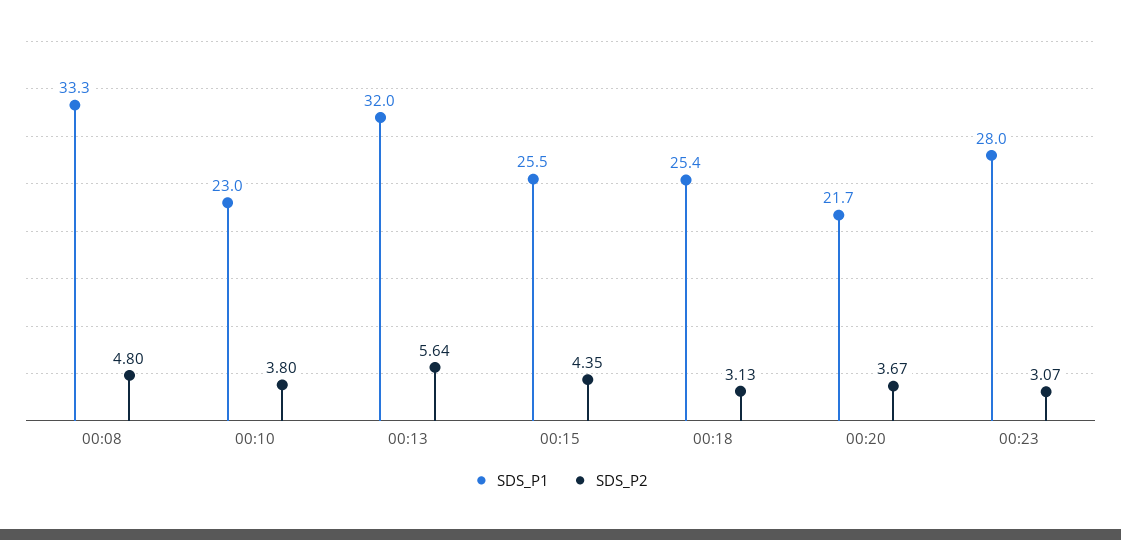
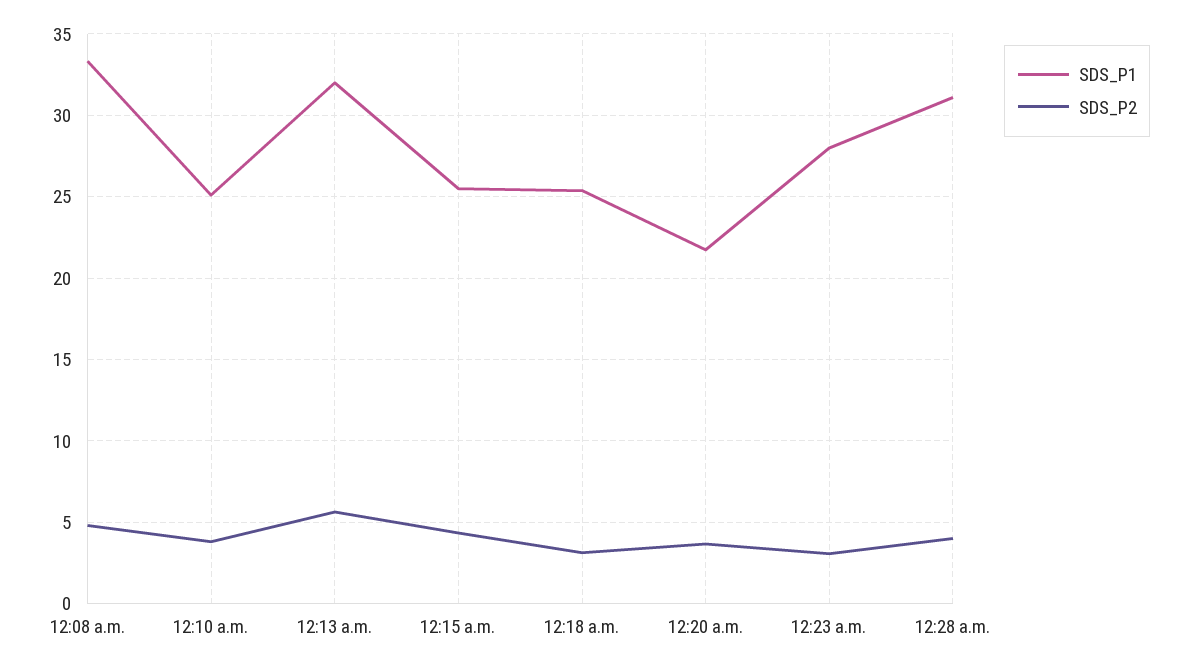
SDS_P1, 00:10: 23 -> 25
SDS_P1, 12:28 a.m.: none -> 31
SDS_P2, 12:28 a.m.: none -> 4

